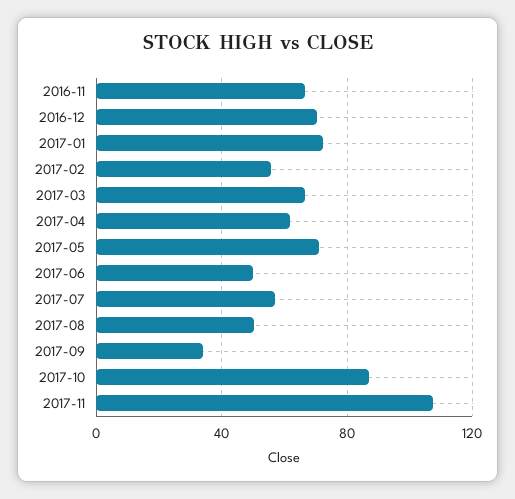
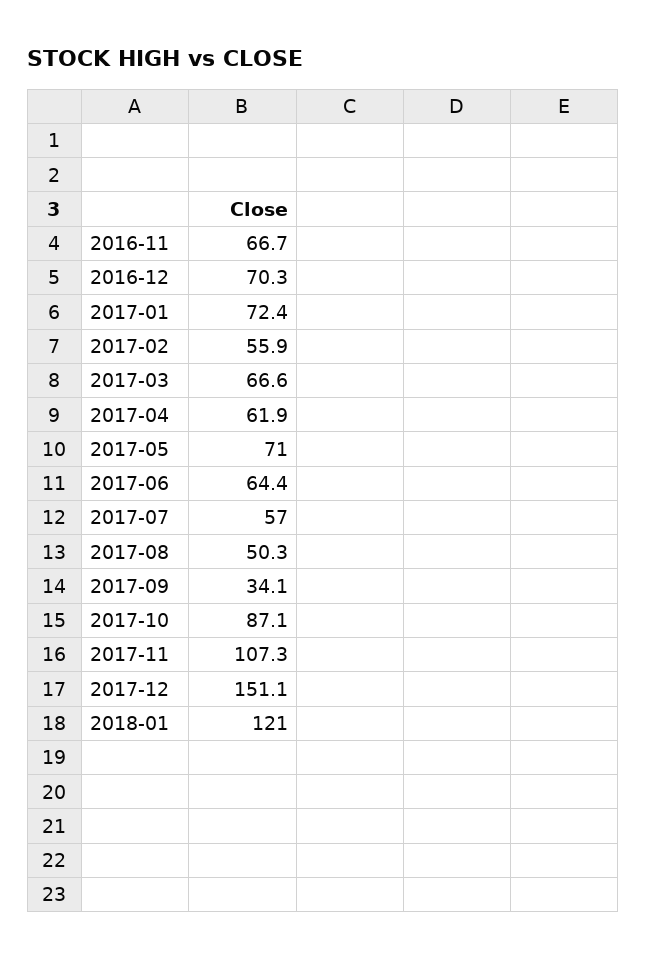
2017-06: 50 -> 64.4
2017-12: none -> 151.1
2018-01: none -> 121

